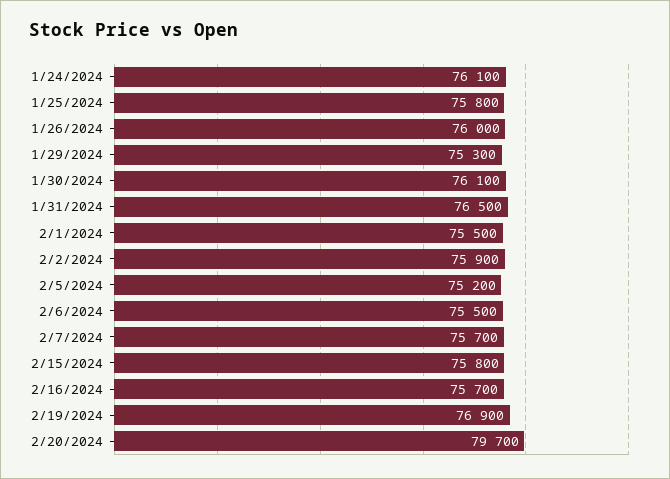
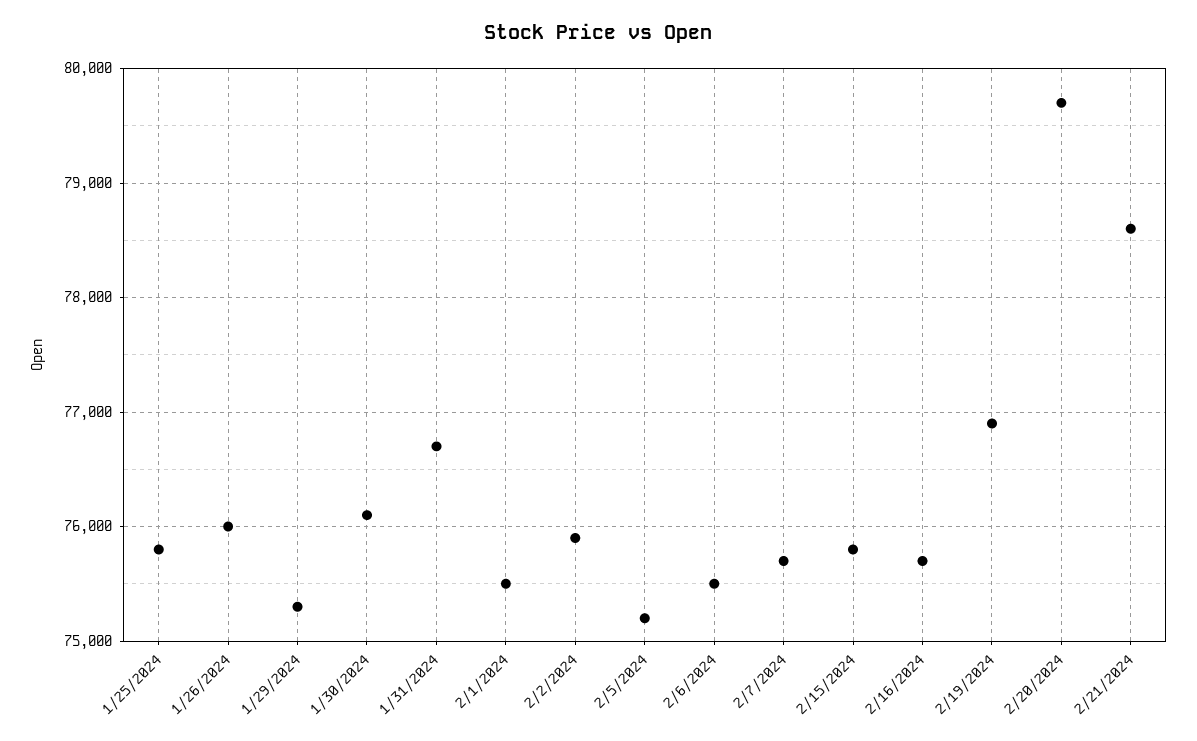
1/24/2024: 76100 -> none
1/31/2024: 76500 -> 76700
2/21/2024: none -> 78600

